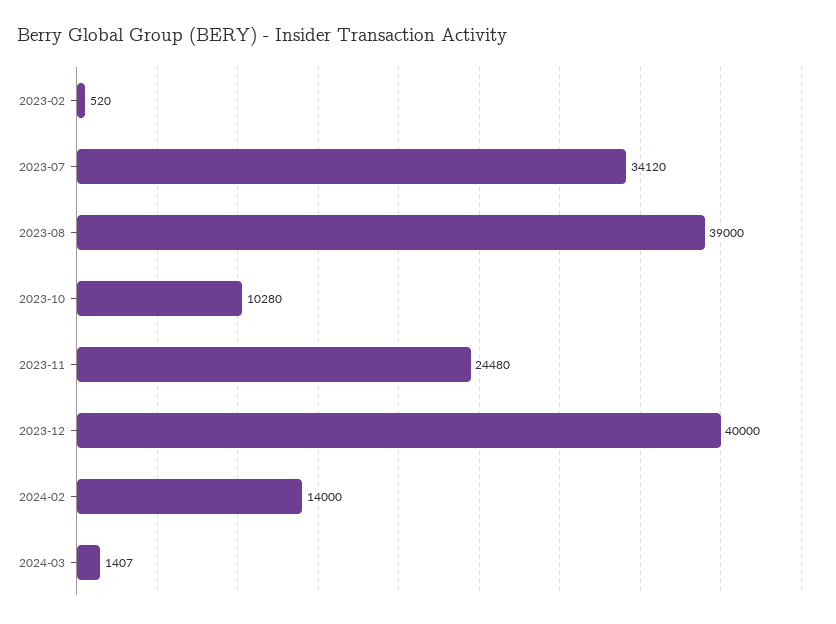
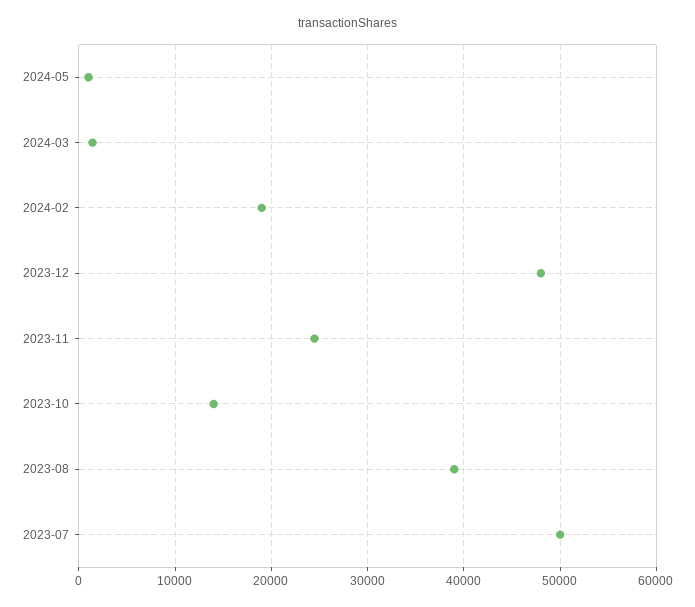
2023-02: 520 -> none
2023-07: 34120 -> 50000
2023-10: 10280 -> 14000
2023-12: 40000 -> 48000
2024-02: 14000 -> 19000
2024-05: none -> 1000

